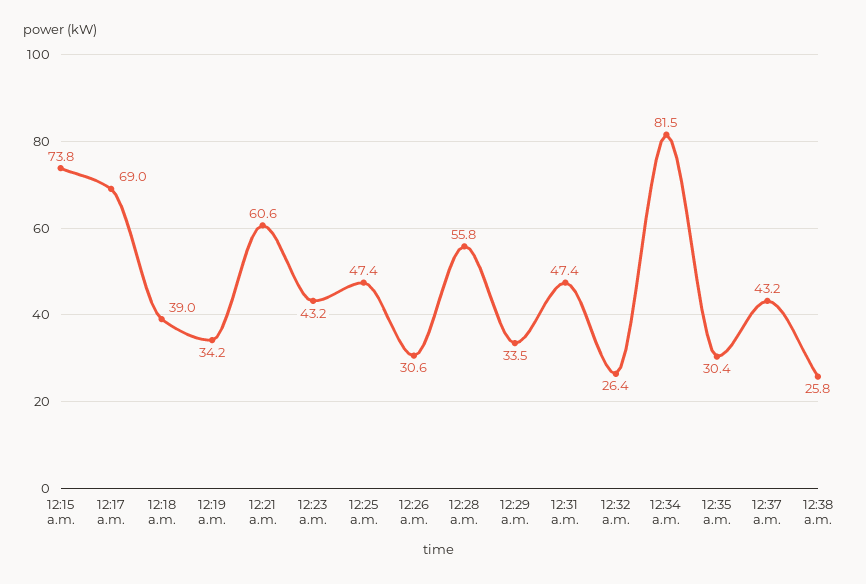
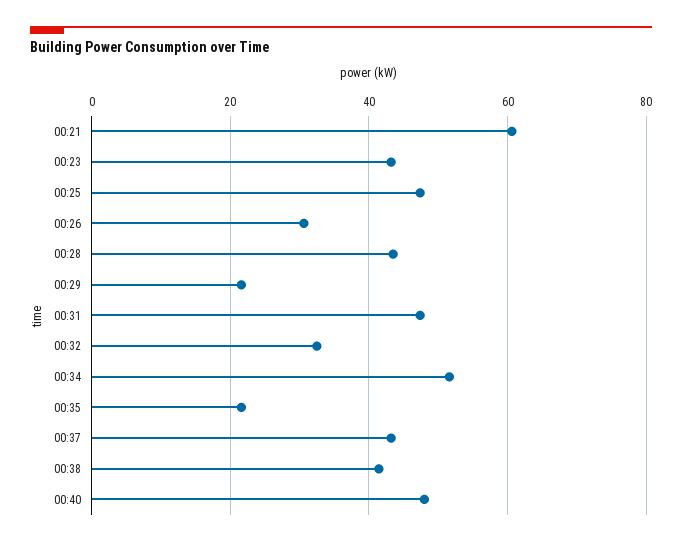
12:15 a.m.: 73.8 -> none
12:17 a.m.: 69 -> none
12:18 a.m.: 39 -> none
12:19 a.m.: 34.2 -> none
12:28 a.m.: 55.8 -> 44
12:29 a.m.: 33.5 -> 22
12:32 a.m.: 26.4 -> 32
12:34 a.m.: 81.5 -> 52
12:35 a.m.: 30.4 -> 22
12:38 a.m.: 25.8 -> 42
00:40: none -> 48

